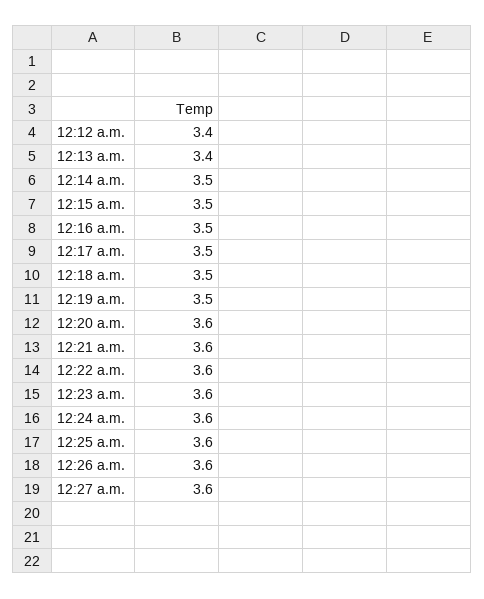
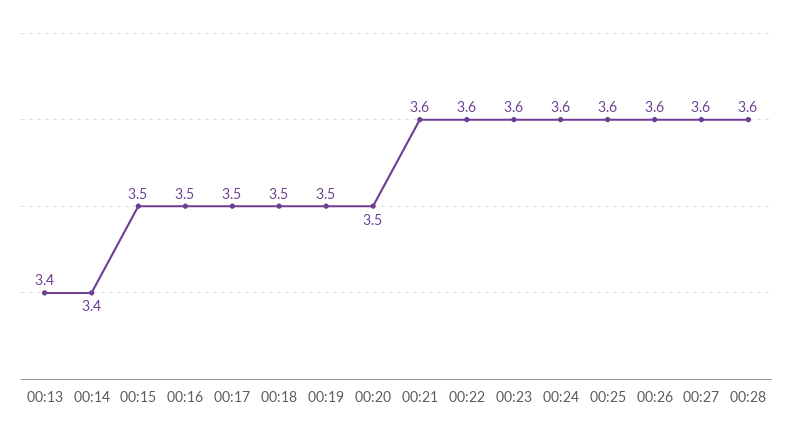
12:12 a.m.: 3.4 -> none
12:14 a.m.: 3.5 -> 3.4
12:20 a.m.: 3.6 -> 3.5
00:28: none -> 3.6

